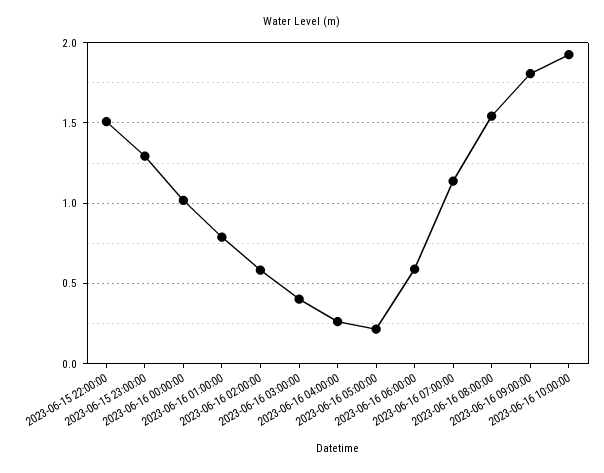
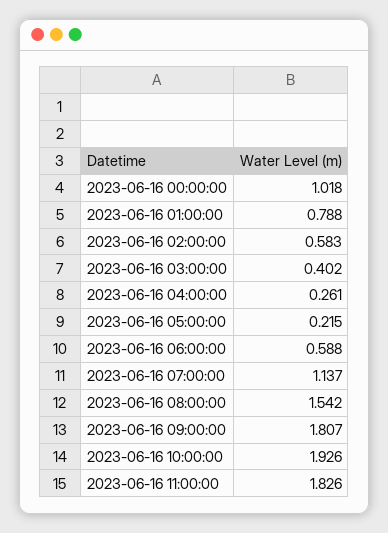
2023-06-15 22:00:00: 1.5 -> none
2023-06-15 23:00:00: 1.3 -> none
2023-06-16 11:00:00: none -> 1.826

